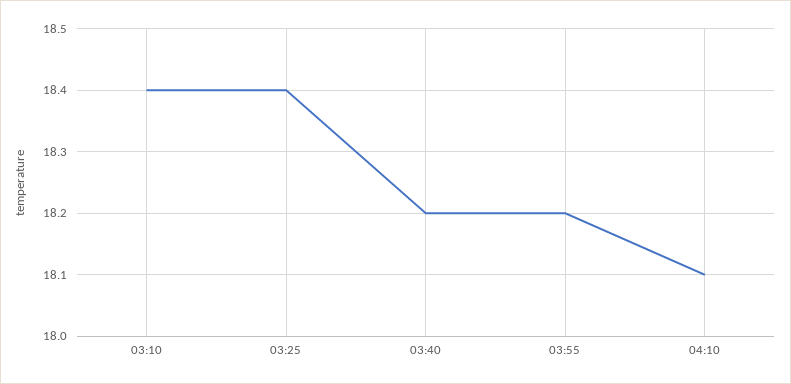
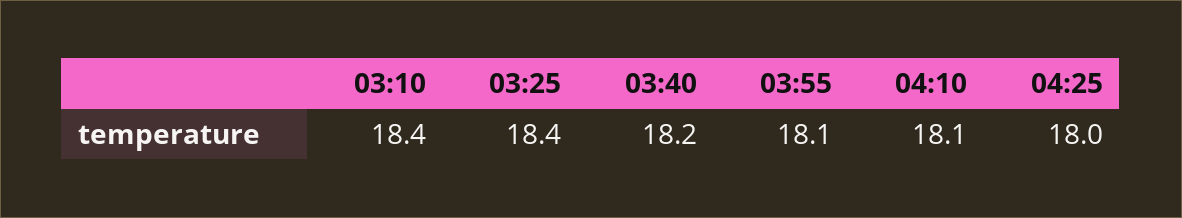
03:55: 18.2 -> 18.1
04:25: none -> 18

